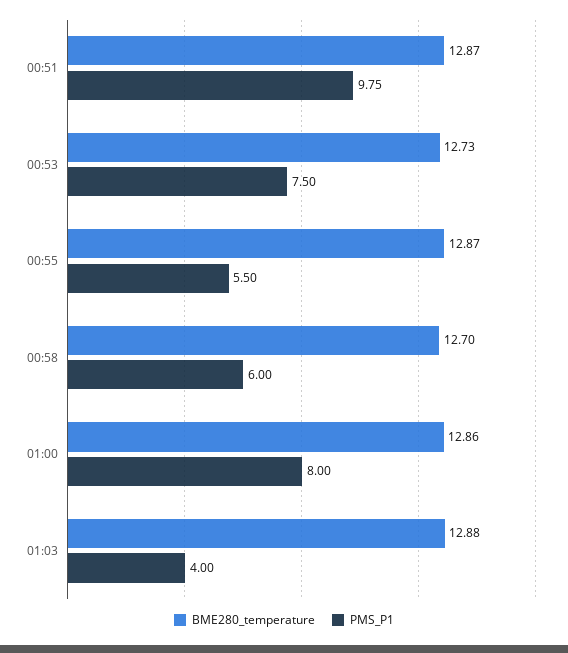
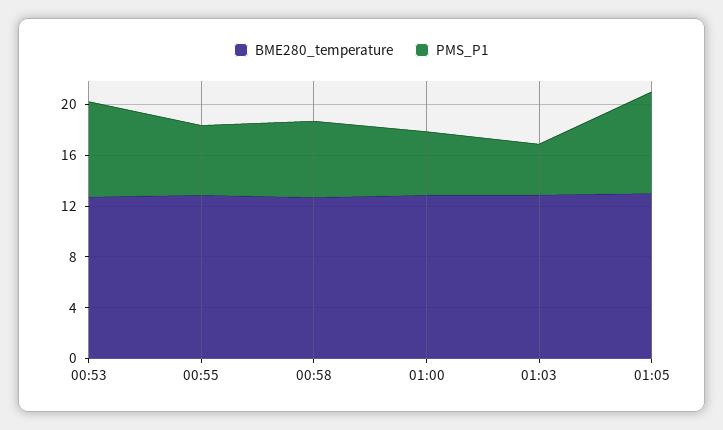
BME280_temperature, 00:51: 12.87 -> none
PMS_P1, 00:51: 9.75 -> none
PMS_P1, 01:00: 8 -> 5
BME280_temperature, 01:05: none -> 13
PMS_P1, 01:05: none -> 8

